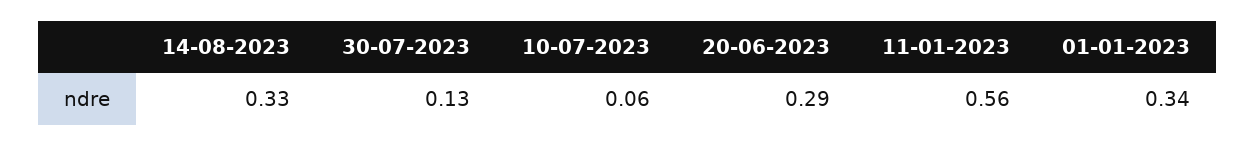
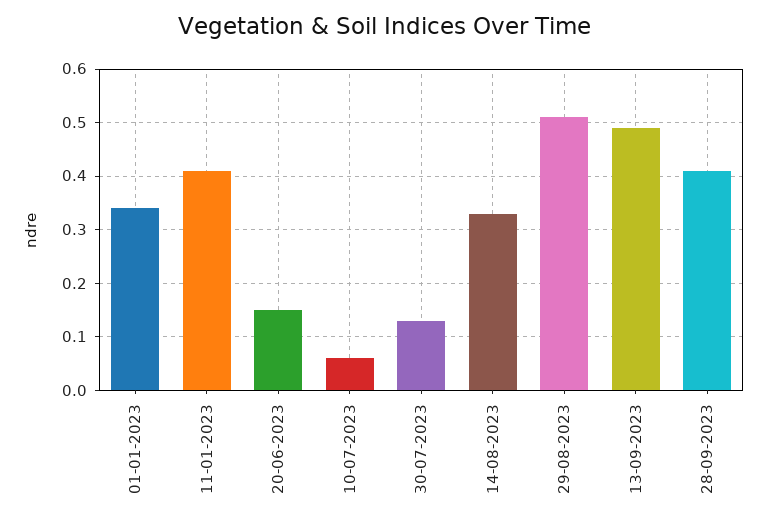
20-06-2023: 0.29 -> 0.15
11-01-2023: 0.56 -> 0.4
29-08-2023: none -> 0.5
13-09-2023: none -> 0.5
28-09-2023: none -> 0.4

